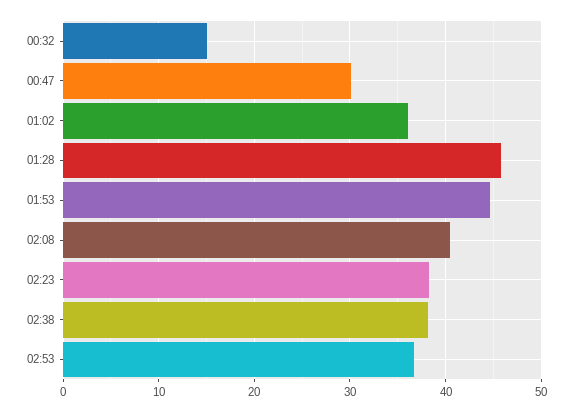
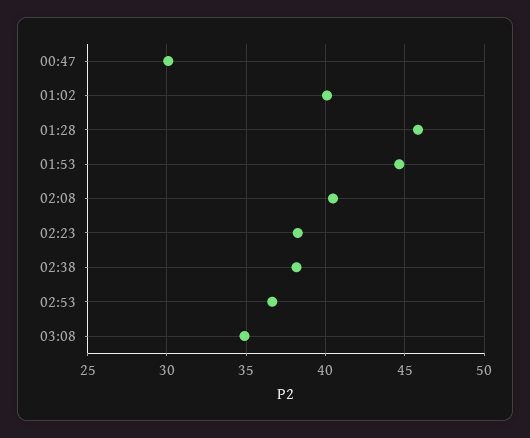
00:32: 15 -> none
01:02: 36 -> 40
03:08: none -> 35

